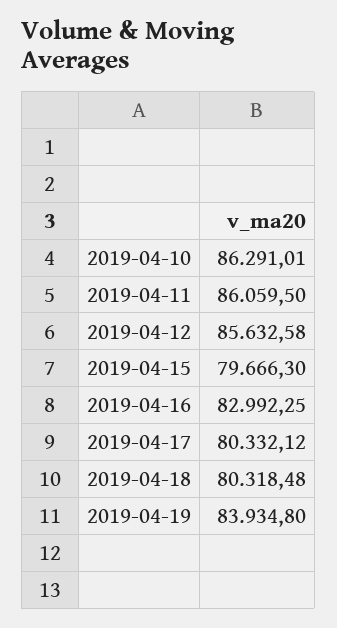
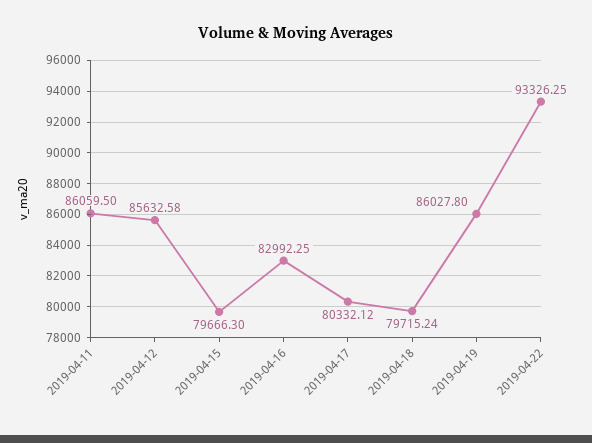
2019-04-10: 86291.01 -> none
2019-04-18: 80318.48 -> 79715.24
2019-04-19: 83934.8 -> 86027.8
2019-04-22: none -> 93326.25

